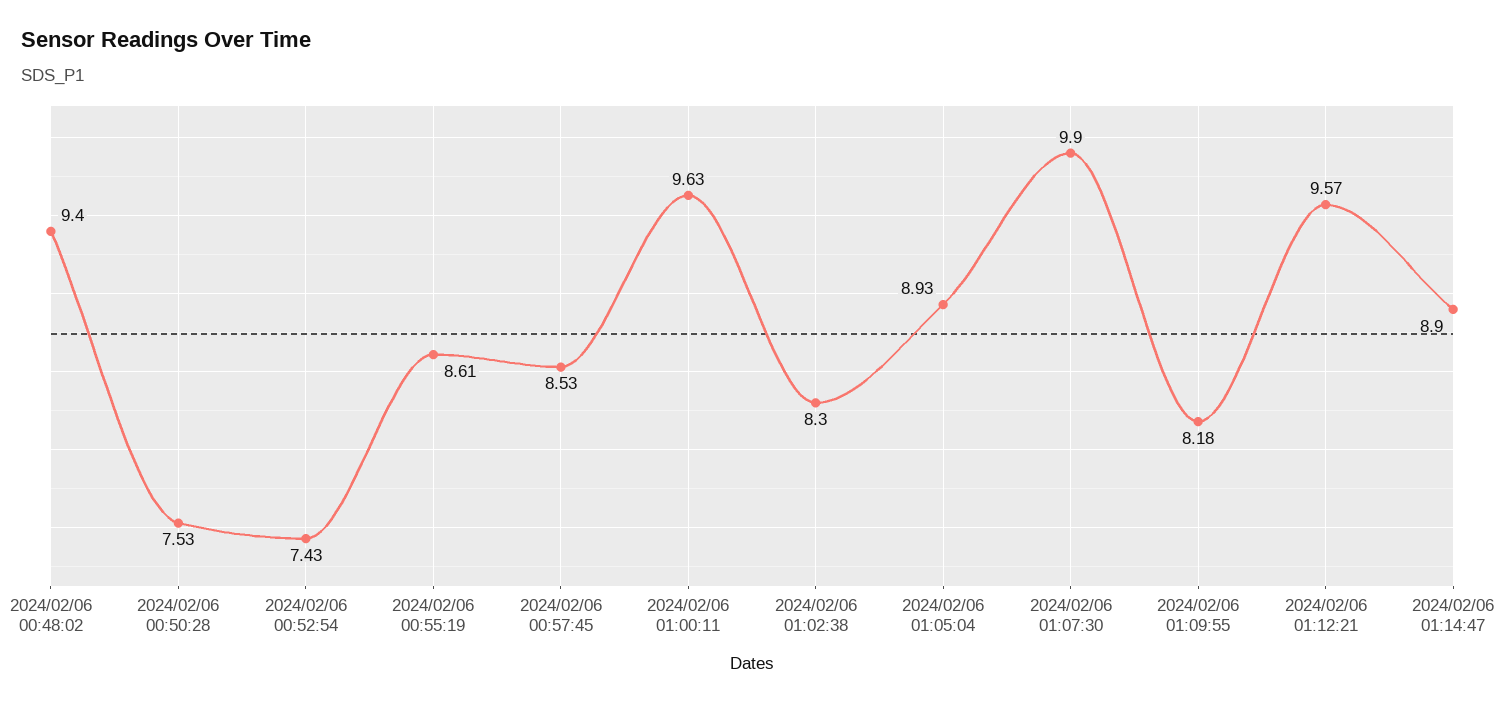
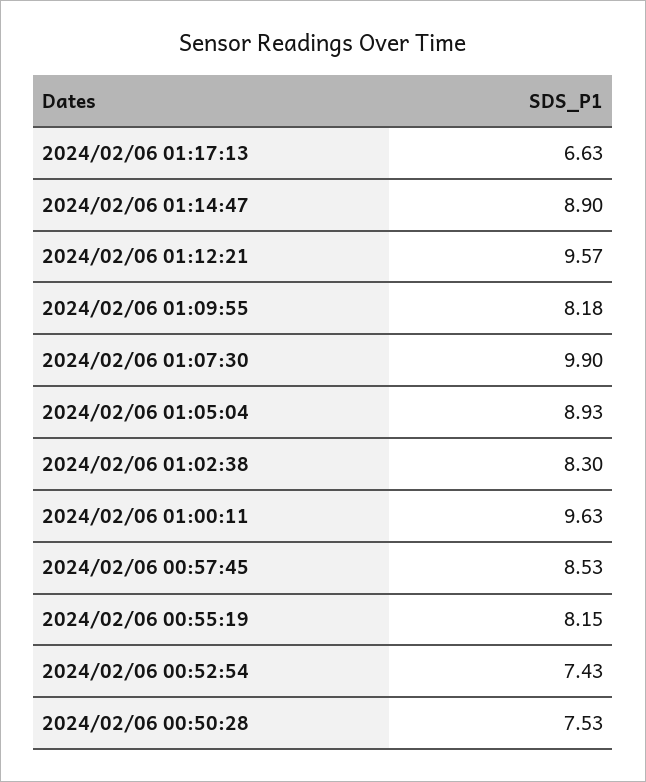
2024/02/06 00:48:02: 9.4 -> none
2024/02/06 00:55:19: 8.61 -> 8.15
2024/02/06 01:17:13: none -> 6.63

